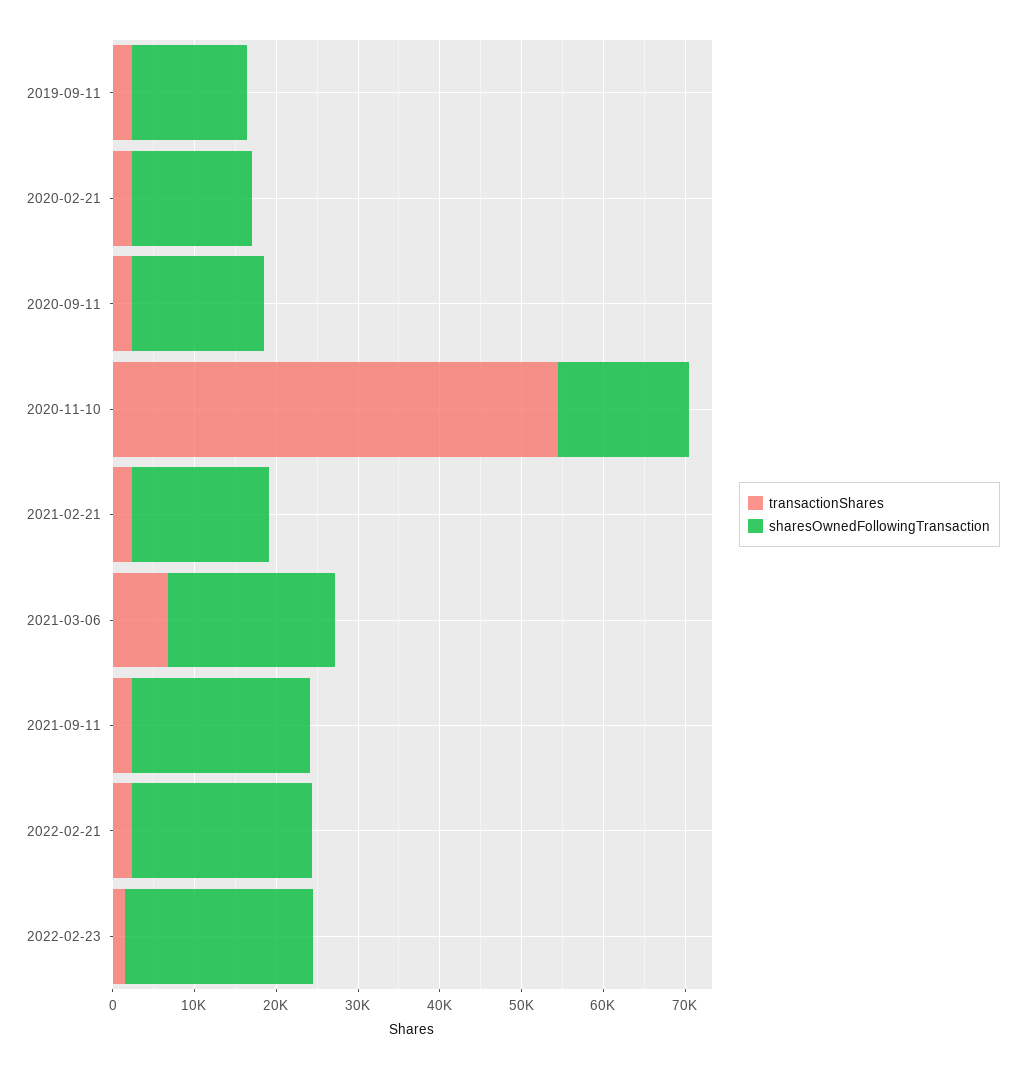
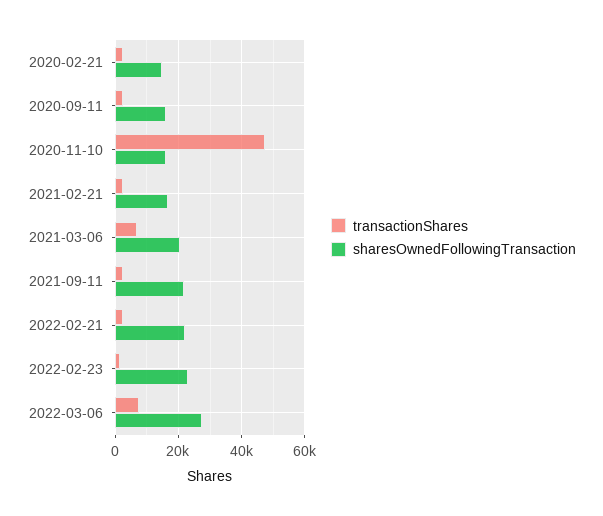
transactionShares, 2019-09-11: 2000 -> none
sharesOwnedFollowingTransaction, 2019-09-11: 14000 -> none
transactionShares, 2020-11-10: 54000 -> 48000
transactionShares, 2022-03-06: none -> 8000
sharesOwnedFollowingTransaction, 2022-03-06: none -> 28000

